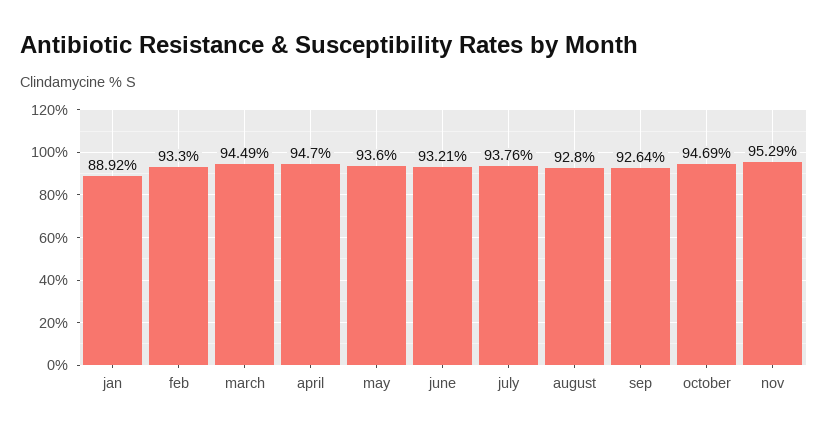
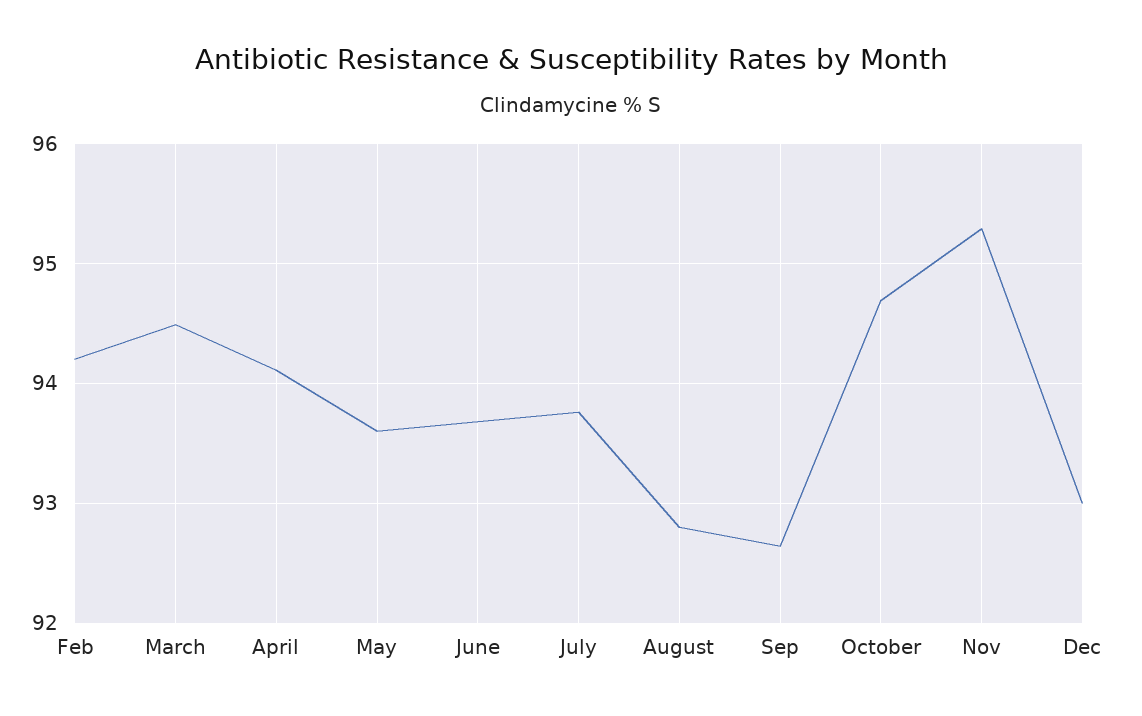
jan: 88.92 -> none
feb: 93.3 -> 94.2
april: 94.7 -> 94.1
june: 93.21 -> 93.7
Dec: none -> 93

